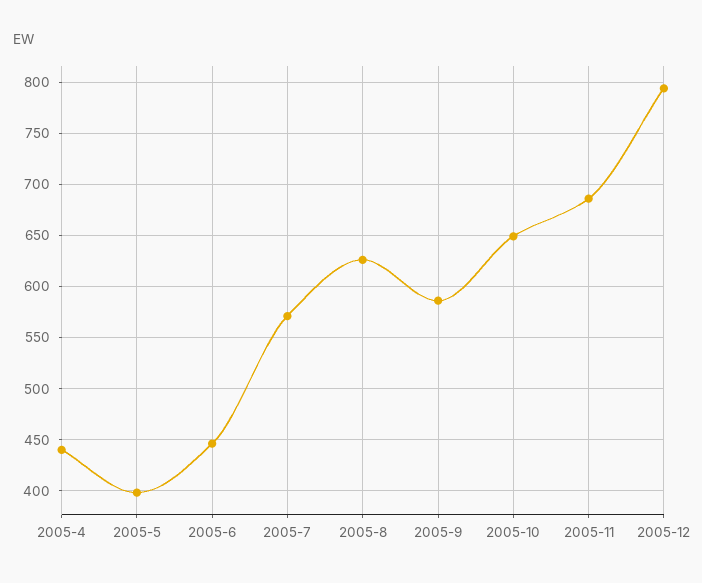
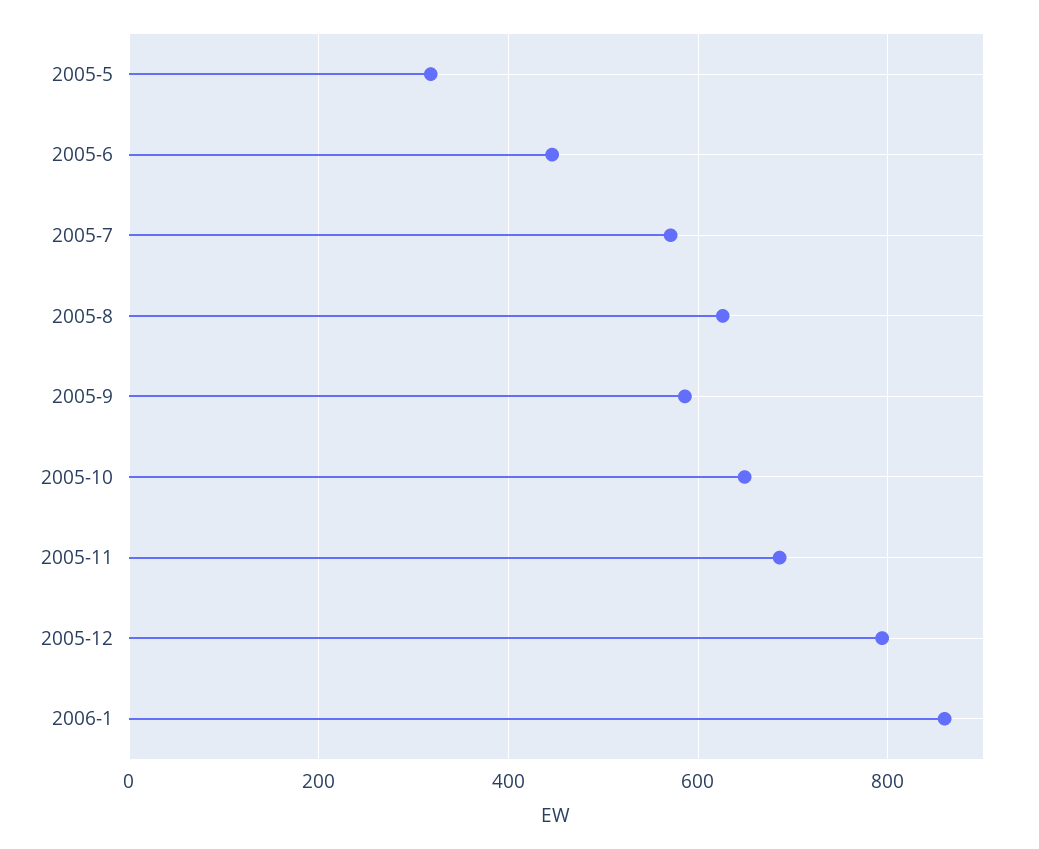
2005-4: 440 -> none
2005-5: 400 -> 320
2006-1: none -> 860

